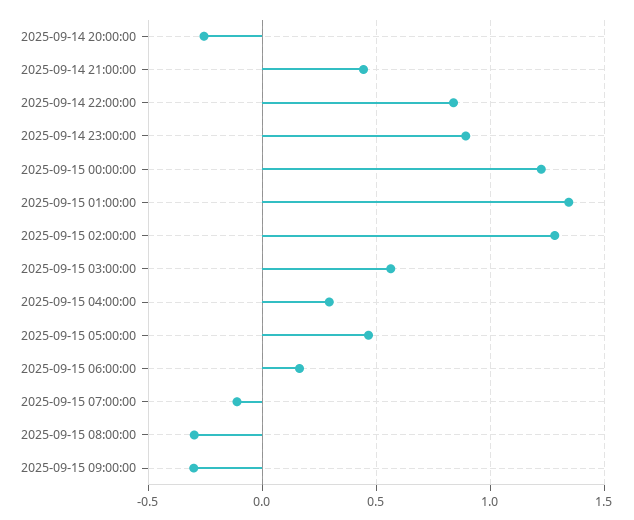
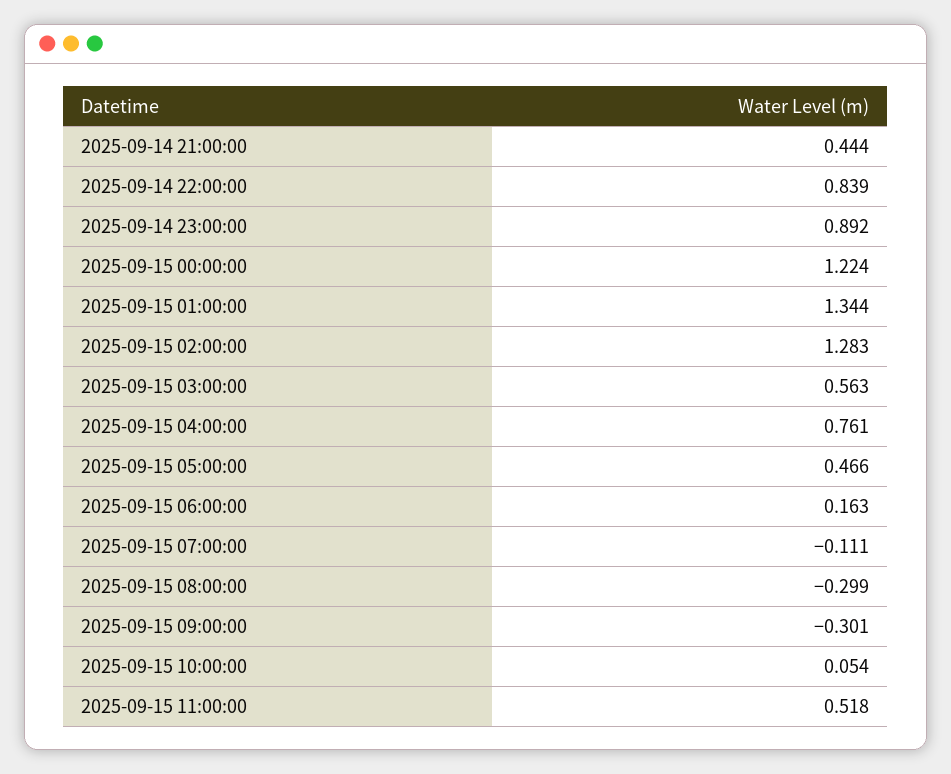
2025-09-14 20:00:00: -0.25 -> none
2025-09-15 04:00:00: 0.3 -> 0.761
2025-09-15 10:00:00: none -> 0.054
2025-09-15 11:00:00: none -> 0.518

